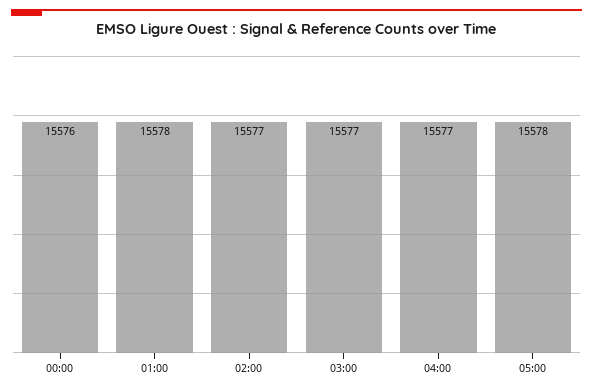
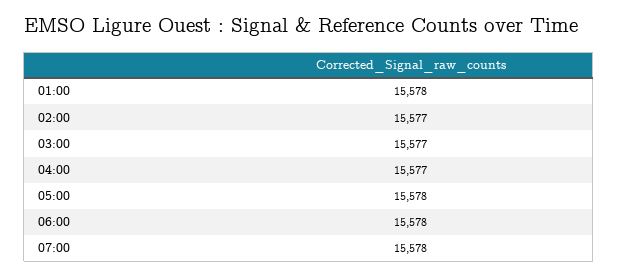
00:00: 15576 -> none
06:00: none -> 15578
07:00: none -> 15578

